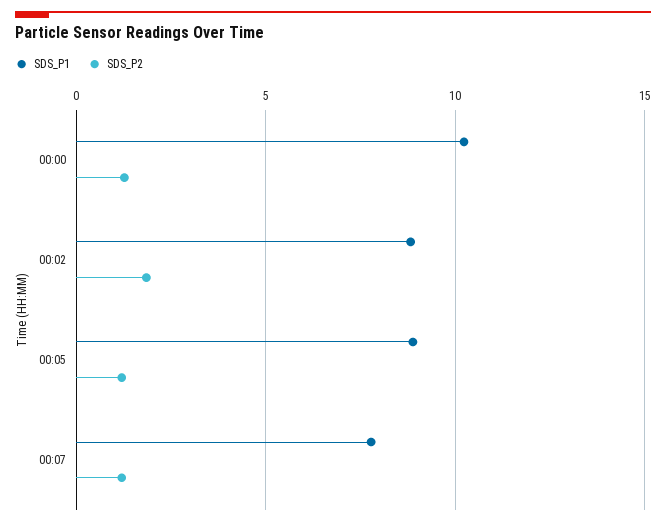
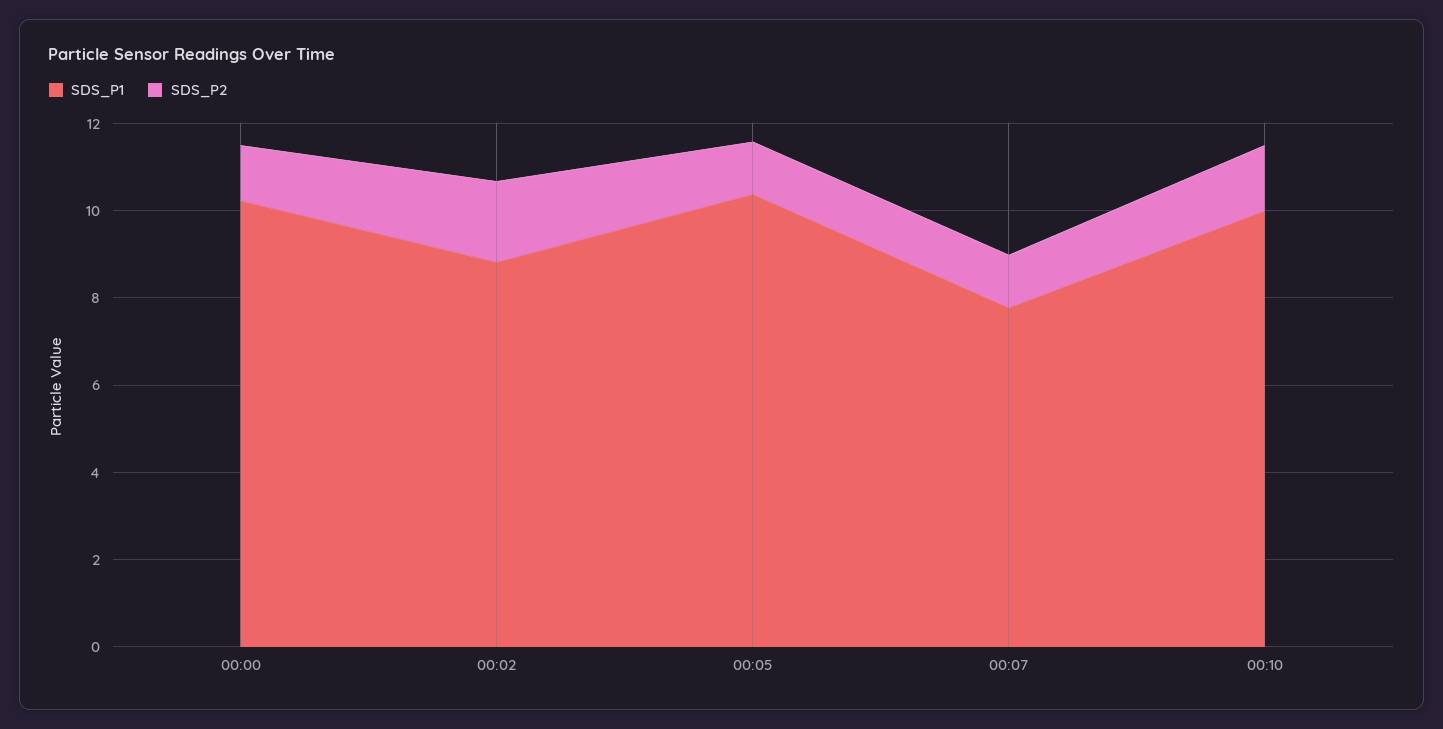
SDS_P1, 00:05: 9 -> 10.5
SDS_P1, 00:10: none -> 10
SDS_P2, 00:10: none -> 1.5

